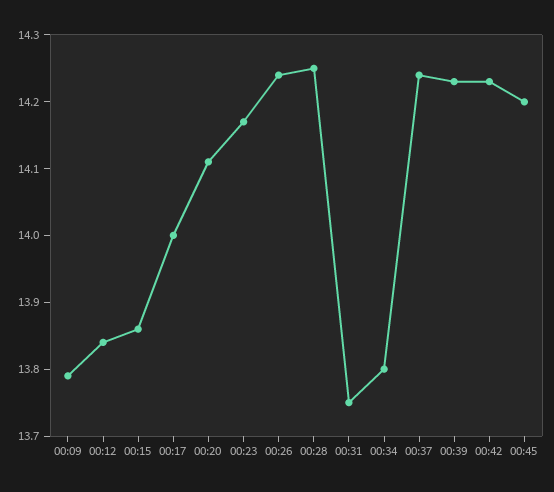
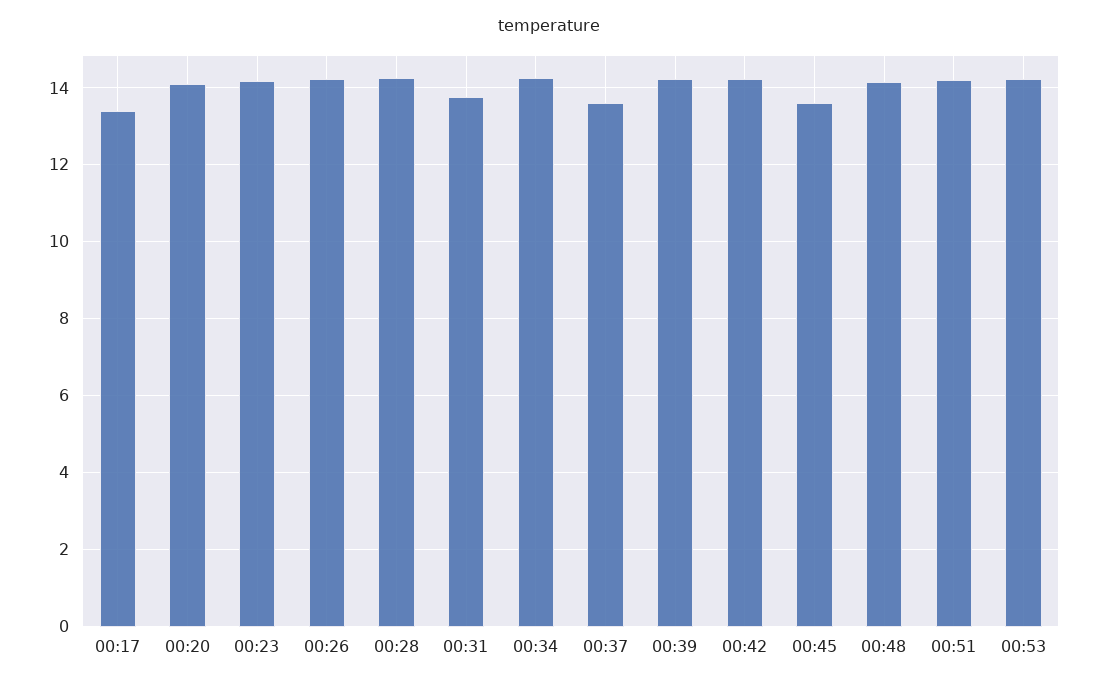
00:09: 13.8 -> none
00:12: 13.85 -> none
00:15: 13.85 -> none
00:17: 14 -> 13.4
00:34: 13.8 -> 14.2
00:37: 14.25 -> 13.6
00:45: 14.2 -> 13.6
00:48: none -> 14.2
00:51: none -> 14.2
00:53: none -> 14.2

